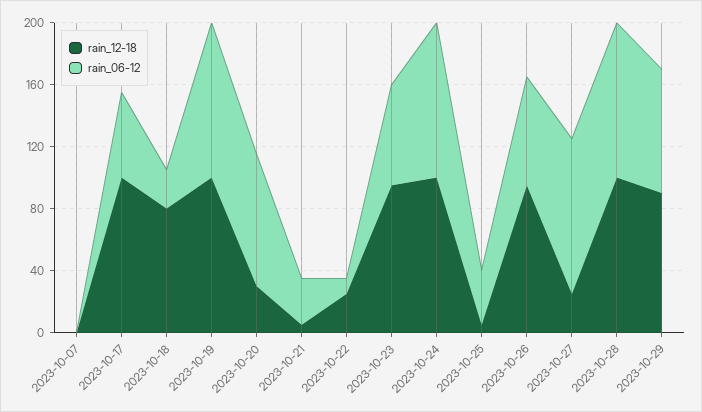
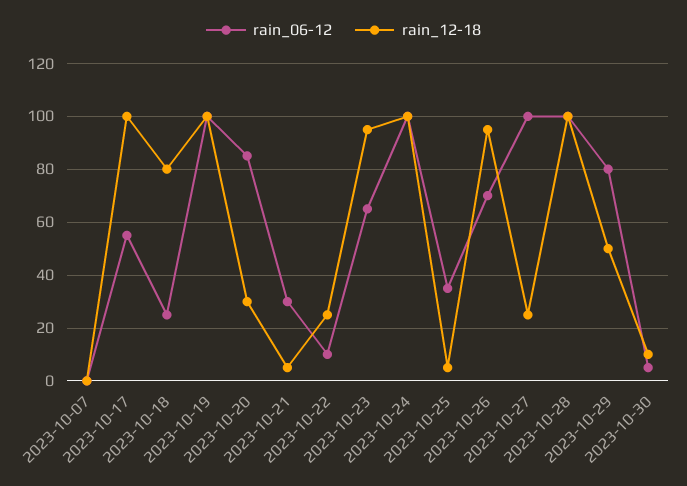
rain_12-18, 2023-10-29: 90 -> 50
rain_06-12, 2023-10-30: none -> 5
rain_12-18, 2023-10-30: none -> 10

